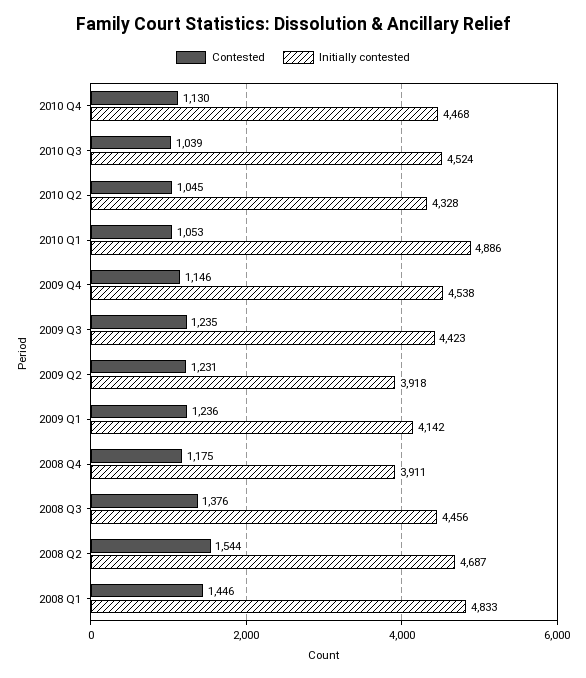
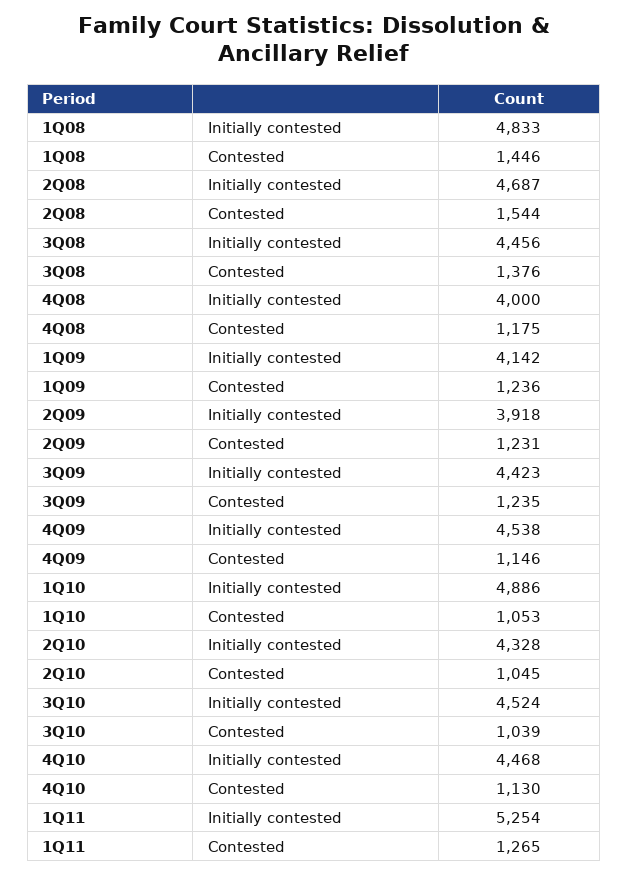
Initially contested, 2008 Q4: 3911 -> 4000
Initially contested, 1Q11: none -> 5254
Contested, 1Q11: none -> 1265

